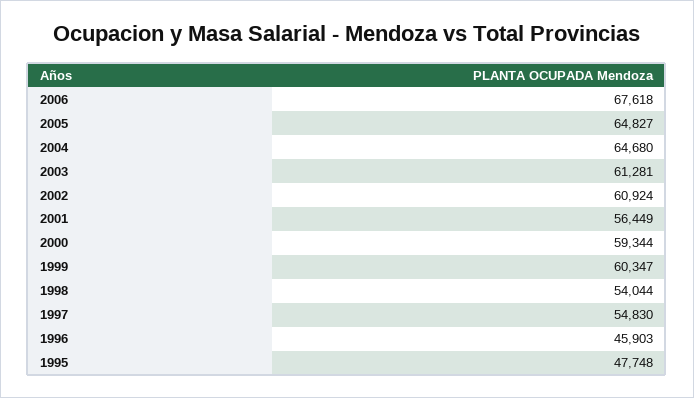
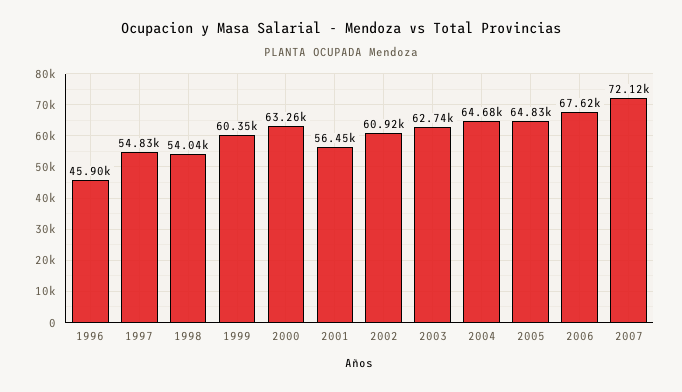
2003: 61281 -> 62740
2000: 59344 -> 63260
1995: 47748 -> none
2007: none -> 72120

